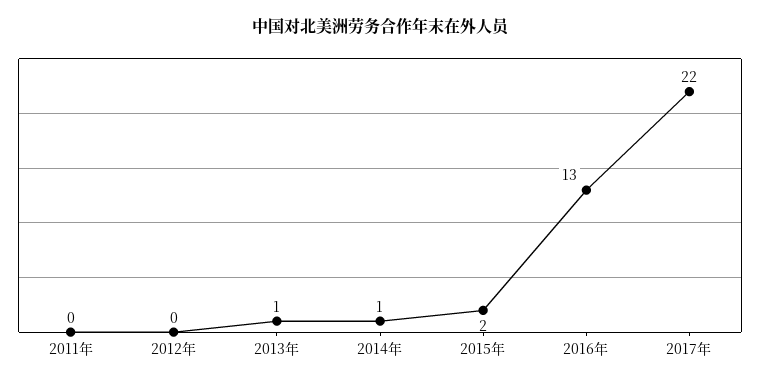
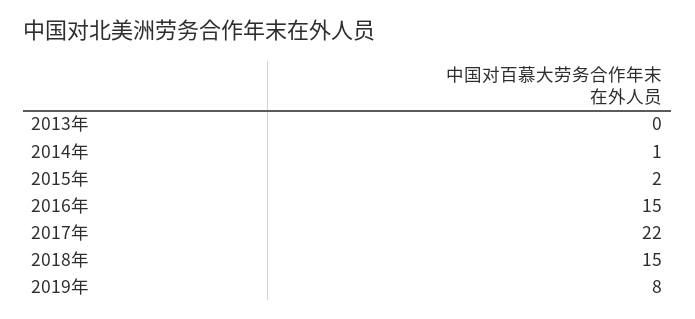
2011年: 0 -> none
2012年: 0 -> none
2013年: 1 -> 0
2016年: 13 -> 15
2018年: none -> 15
2019年: none -> 8

